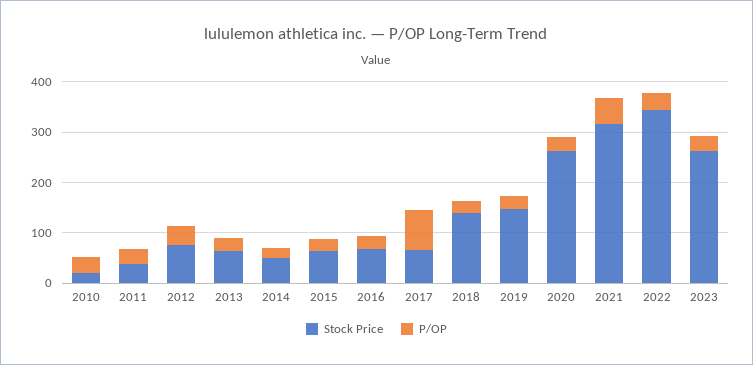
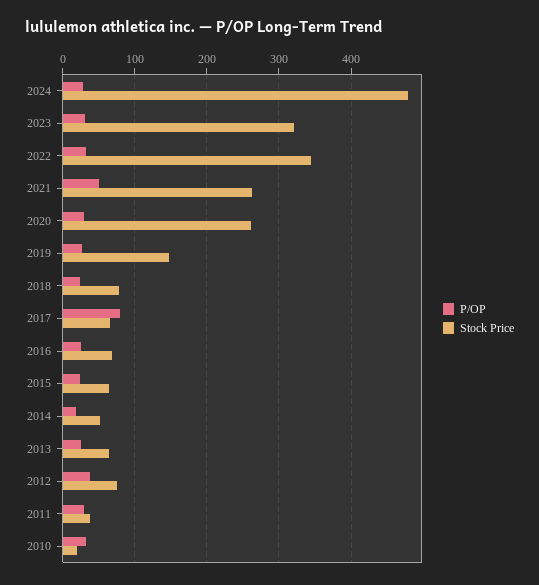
Stock Price, 2018: 140 -> 80
Stock Price, 2021: 320 -> 260
Stock Price, 2023: 260 -> 320
P/OP, 2024: none -> 30
Stock Price, 2024: none -> 480

